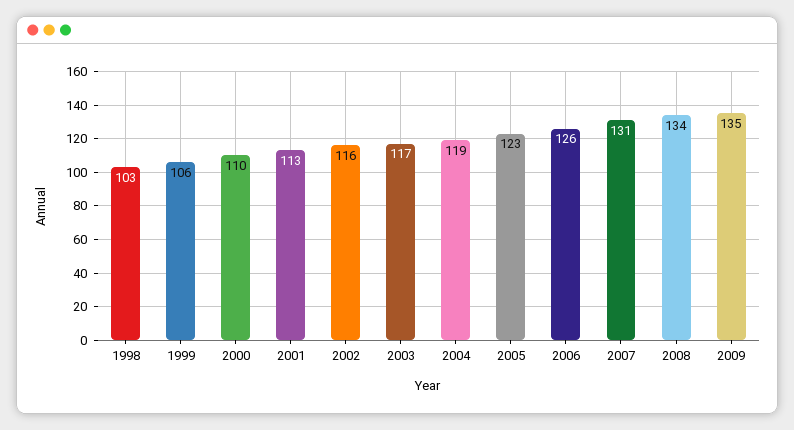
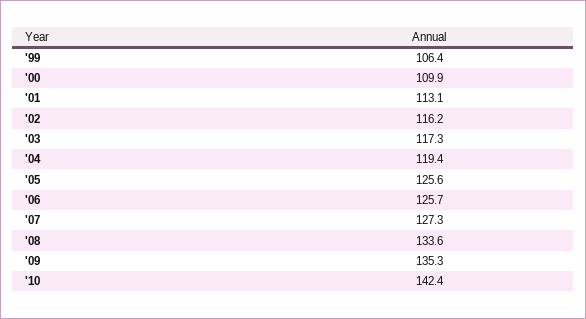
1998: 103 -> none
2005: 123 -> 125.6
2007: 131 -> 127.3
'10: none -> 142.4

